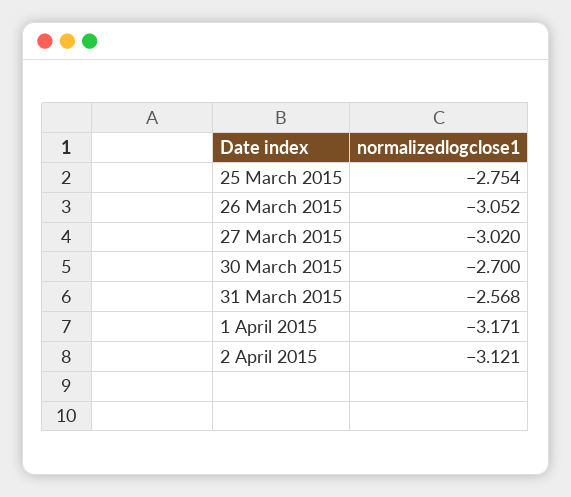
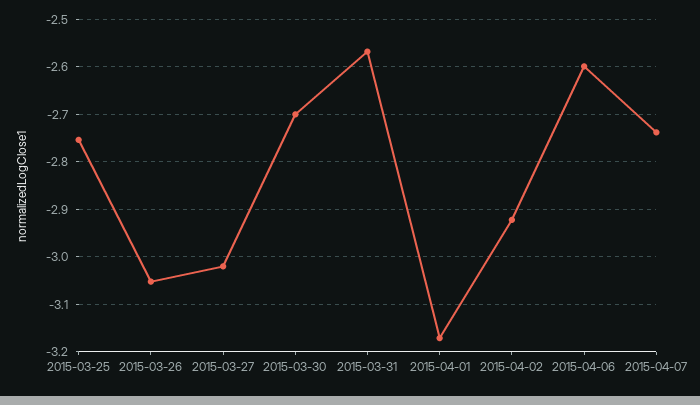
2 April 2015: -3.121 -> -2.92
2015-04-06: none -> -2.6
2015-04-07: none -> -2.74

